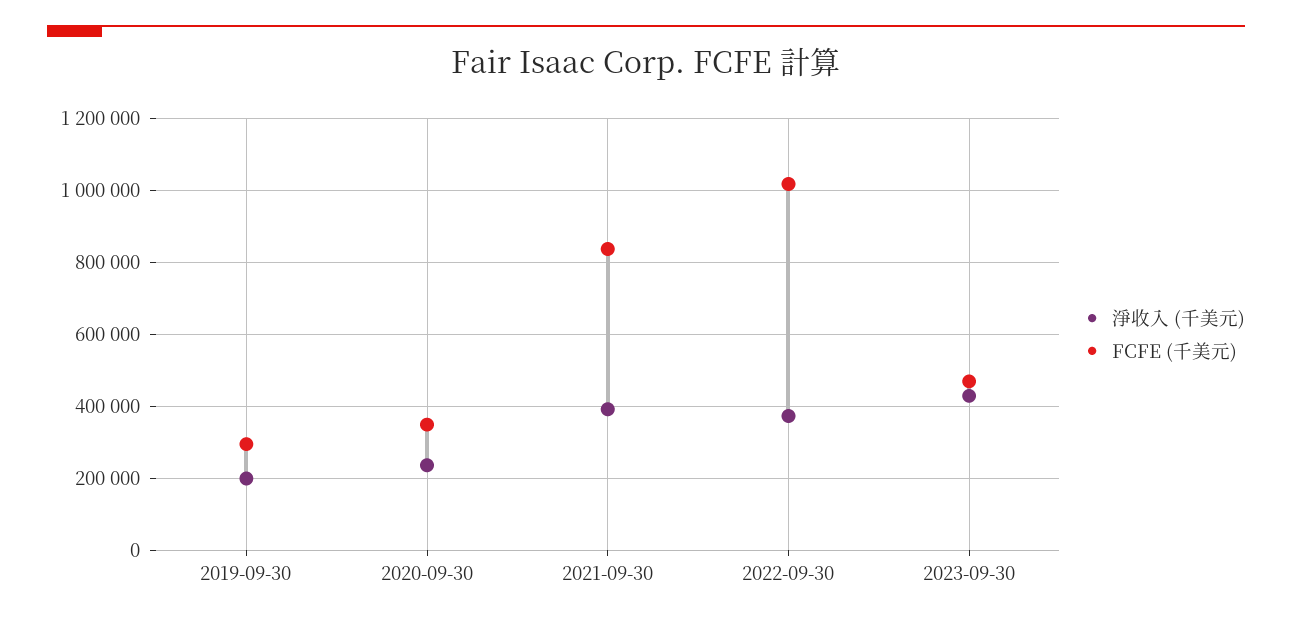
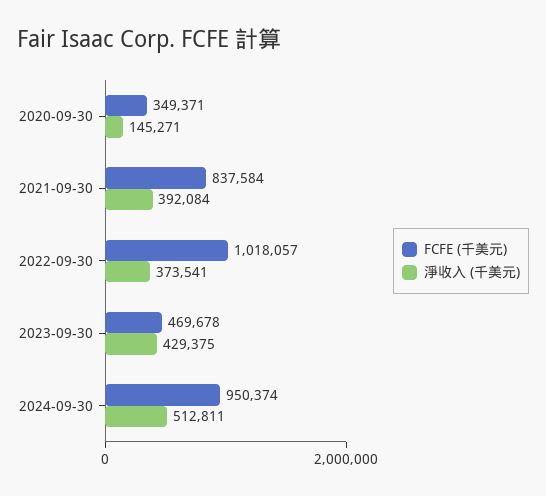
淨收入 (千美元), 2019-09-30: 200000 -> none
FCFE (千美元), 2019-09-30: 300000 -> none
淨收入 (千美元), 2020-09-30: 240000 -> 145271
FCFE (千美元), 2024-09-30: none -> 950374
淨收入 (千美元), 2024-09-30: none -> 512811

